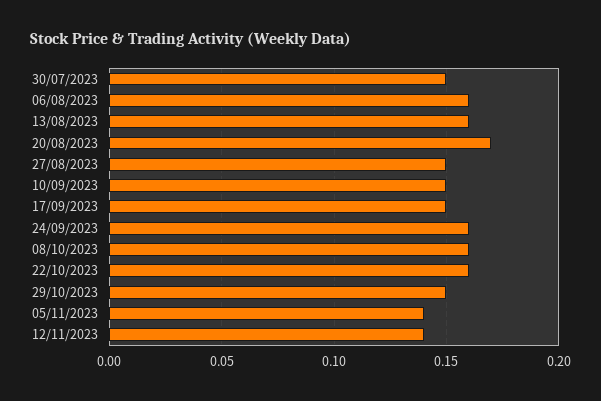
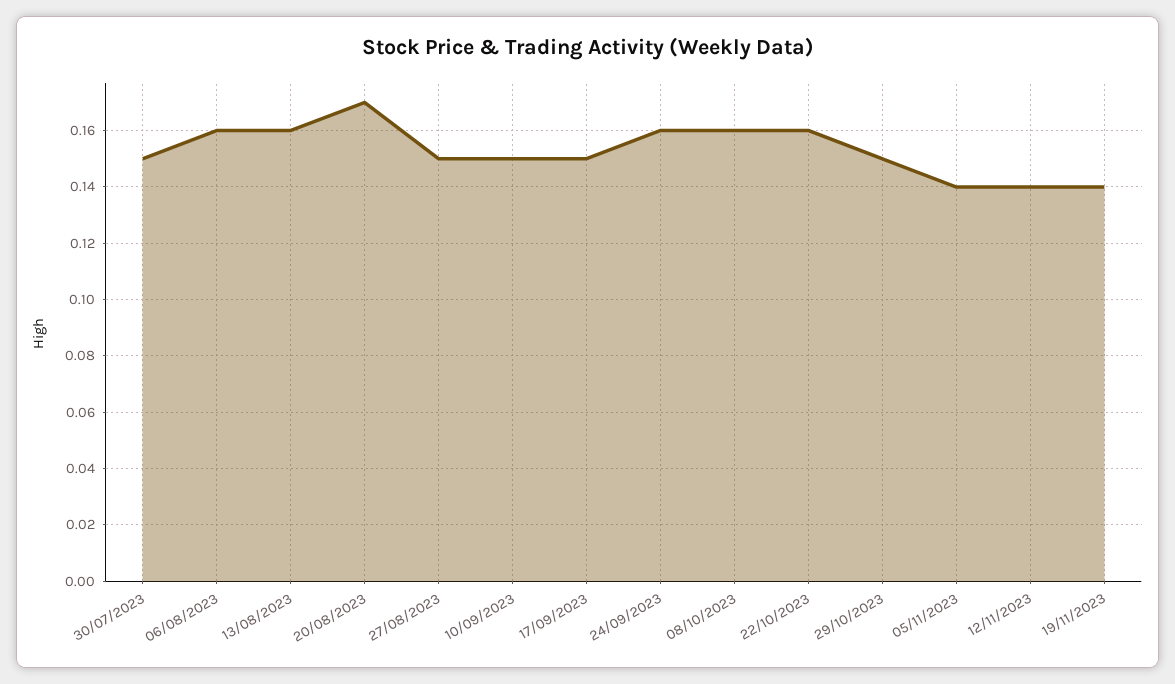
19/11/2023: none -> 0.14

